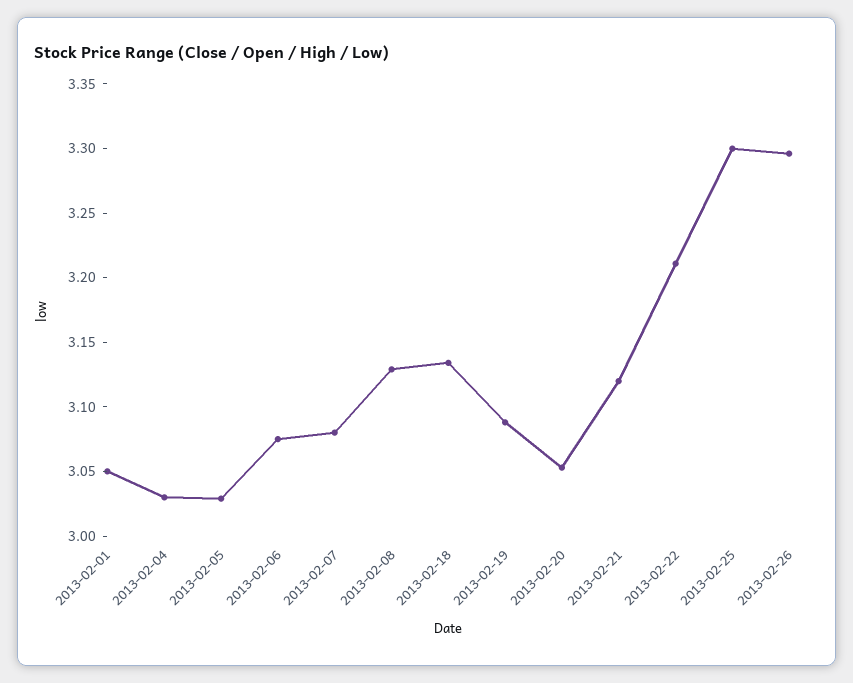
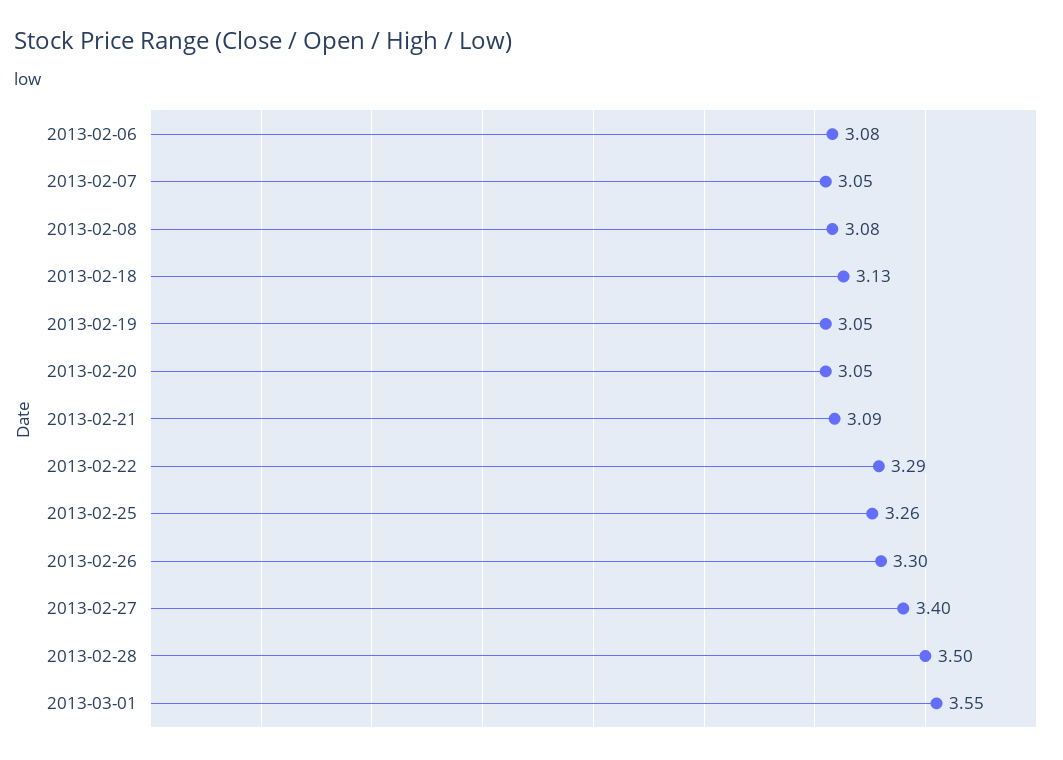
2013-02-01: 3.05 -> none
2013-02-04: 3.03 -> none
2013-02-05: 3.03 -> none
2013-02-07: 3.08 -> 3.05
2013-02-08: 3.13 -> 3.08
2013-02-19: 3.09 -> 3.05
2013-02-21: 3.12 -> 3.09
2013-02-22: 3.21 -> 3.29
2013-02-25: 3.3 -> 3.26
2013-02-27: none -> 3.4
2013-02-28: none -> 3.5
2013-03-01: none -> 3.55

